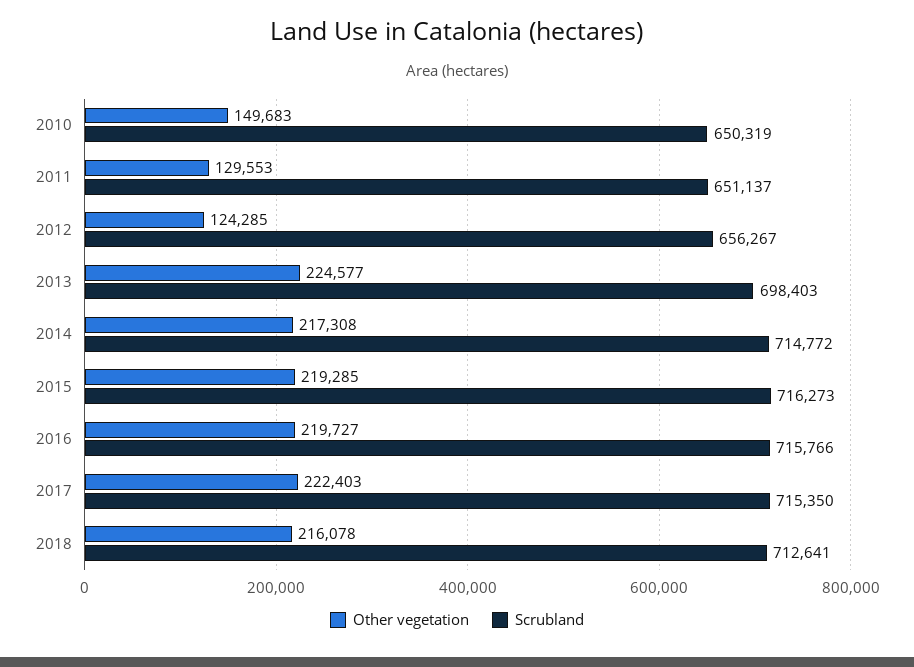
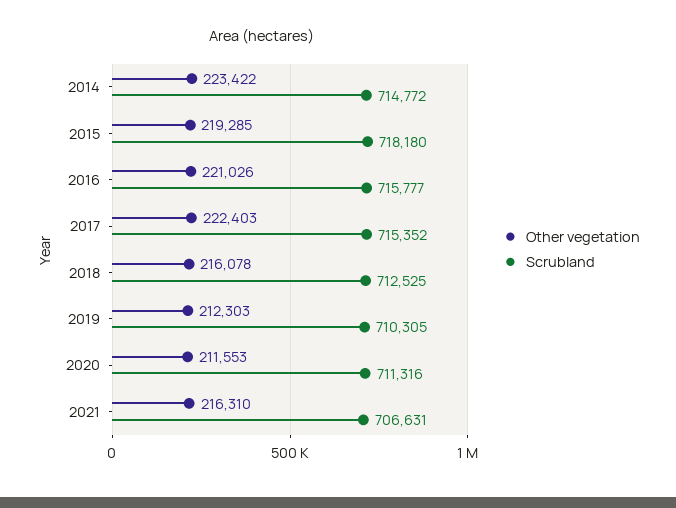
Other vegetation, 2010: 149683 -> none
Scrubland, 2010: 650319 -> none
Other vegetation, 2011: 129553 -> none
Scrubland, 2011: 651137 -> none
Other vegetation, 2012: 124285 -> none
Scrubland, 2012: 656267 -> none
Other vegetation, 2013: 224577 -> none
Scrubland, 2013: 698403 -> none
Other vegetation, 2014: 217308 -> 223422
Scrubland, 2015: 716273 -> 718180
Other vegetation, 2016: 219727 -> 221026
Scrubland, 2016: 715766 -> 715777
Scrubland, 2017: 715350 -> 715352
Scrubland, 2018: 712641 -> 712525
Other vegetation, 2019: none -> 212303
Scrubland, 2019: none -> 710305
Other vegetation, 2020: none -> 211553
Scrubland, 2020: none -> 711316
Other vegetation, 2021: none -> 216310
Scrubland, 2021: none -> 706631

